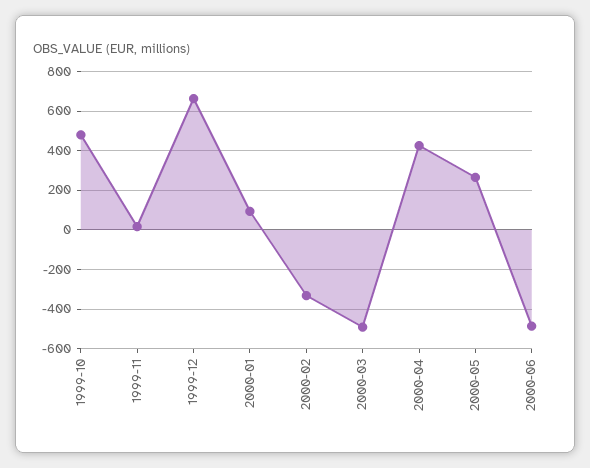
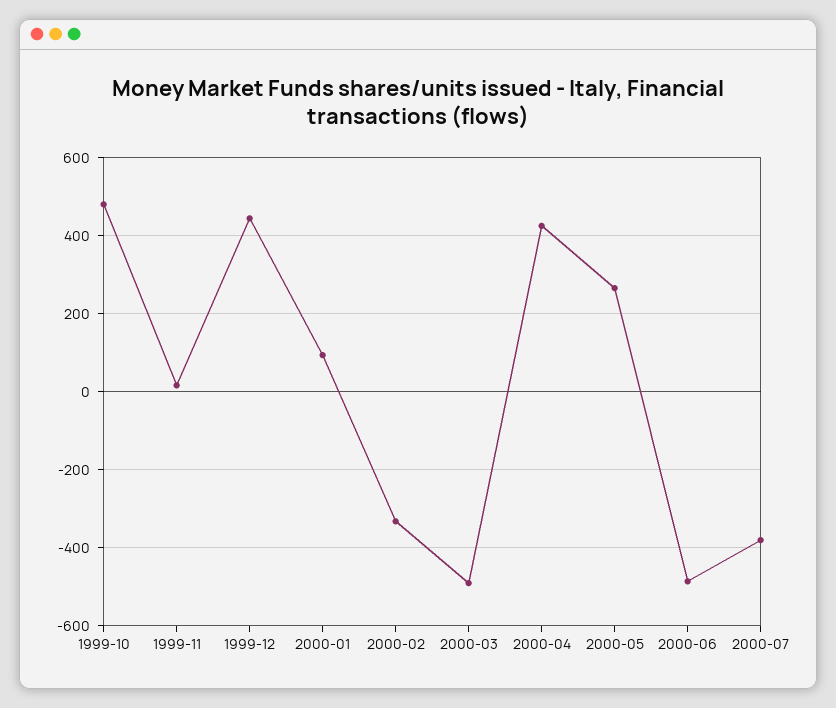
1999-12: 650 -> 440
2000-07: none -> -380

